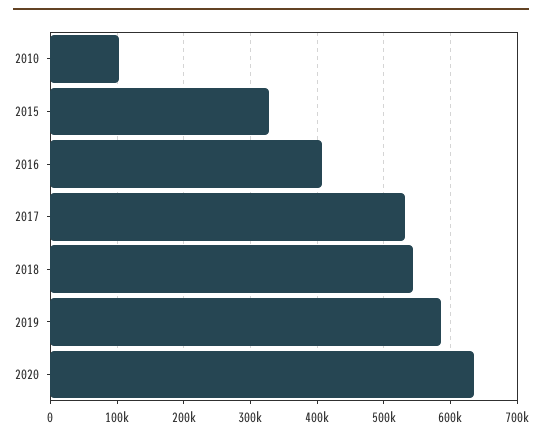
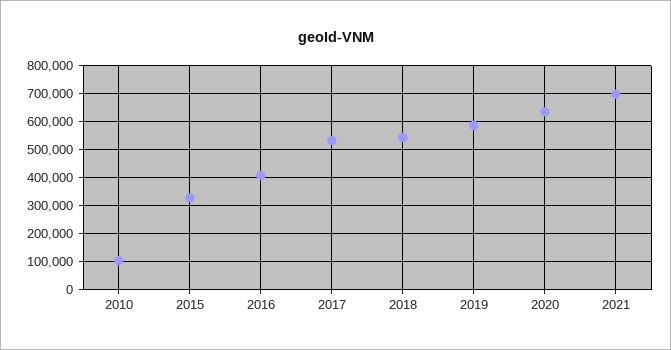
2021: none -> 700000

